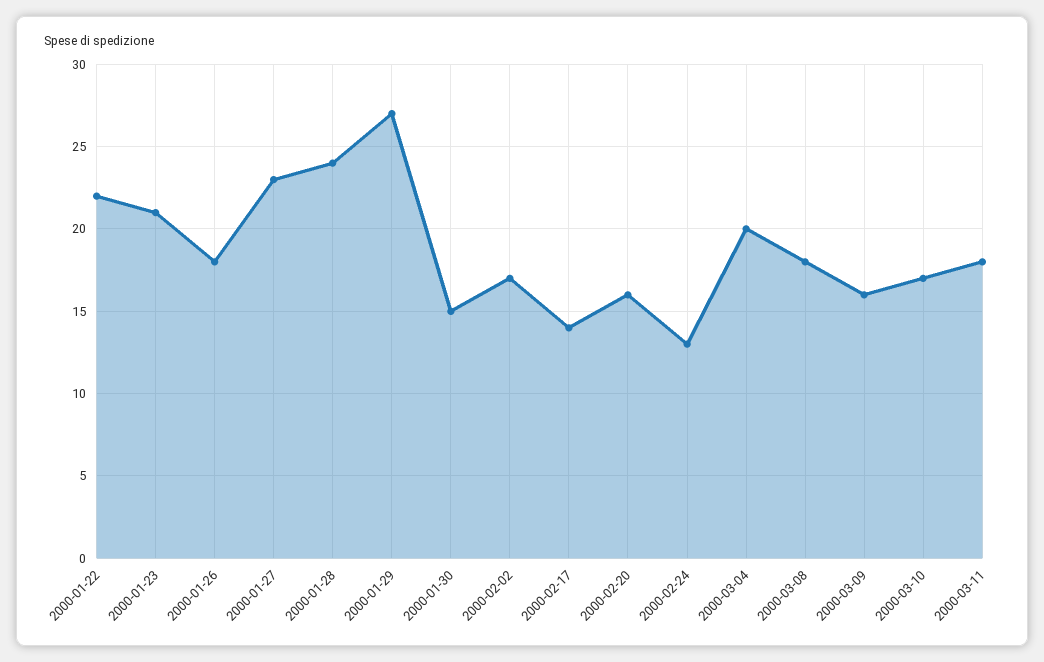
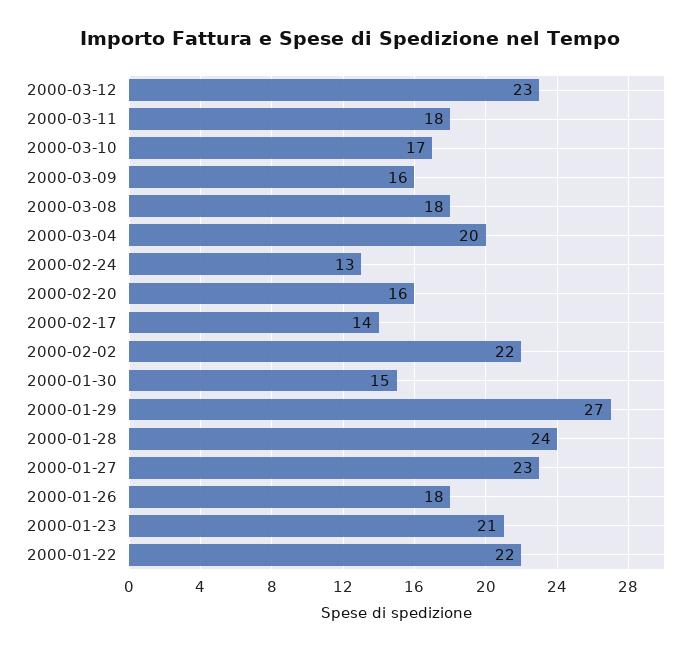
2000-02-02: 17 -> 22
2000-03-12: none -> 23

